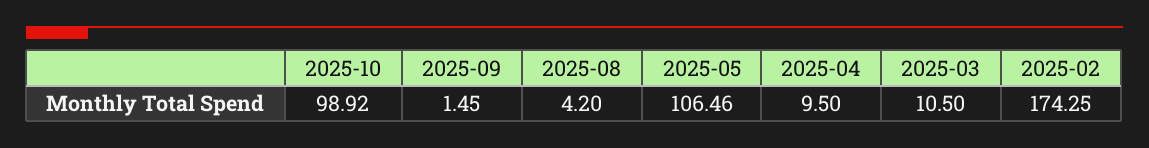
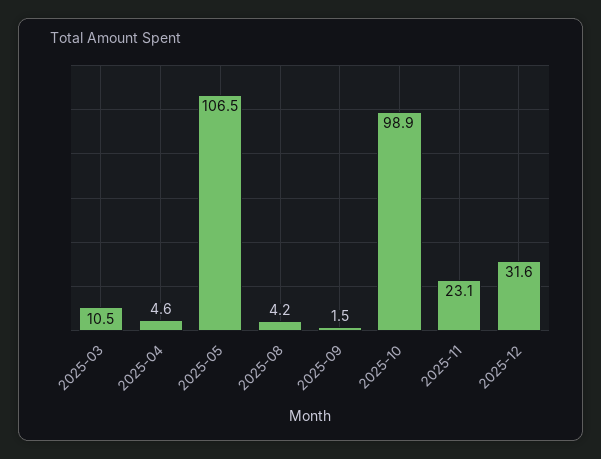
2025-04: 9.5 -> 4.6
2025-02: 174.25 -> none
2025-11: none -> 23.1
2025-12: none -> 31.6

